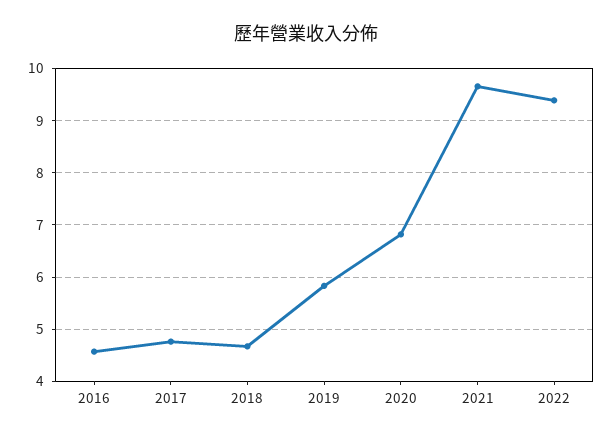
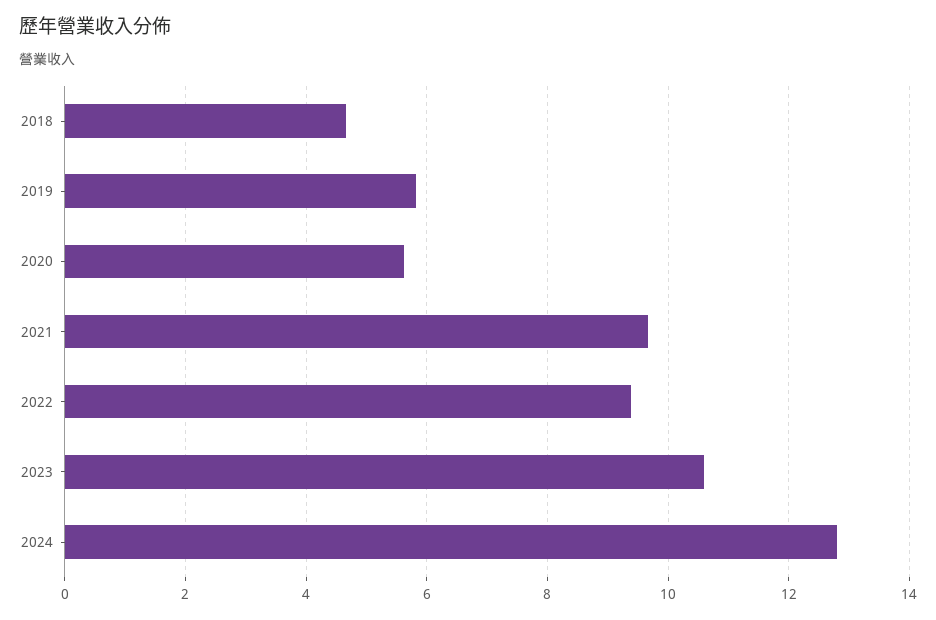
2016: 4.6 -> none
2017: 4.8 -> none
2020: 6.8 -> 5.6
2023: none -> 10.6
2024: none -> 12.8

